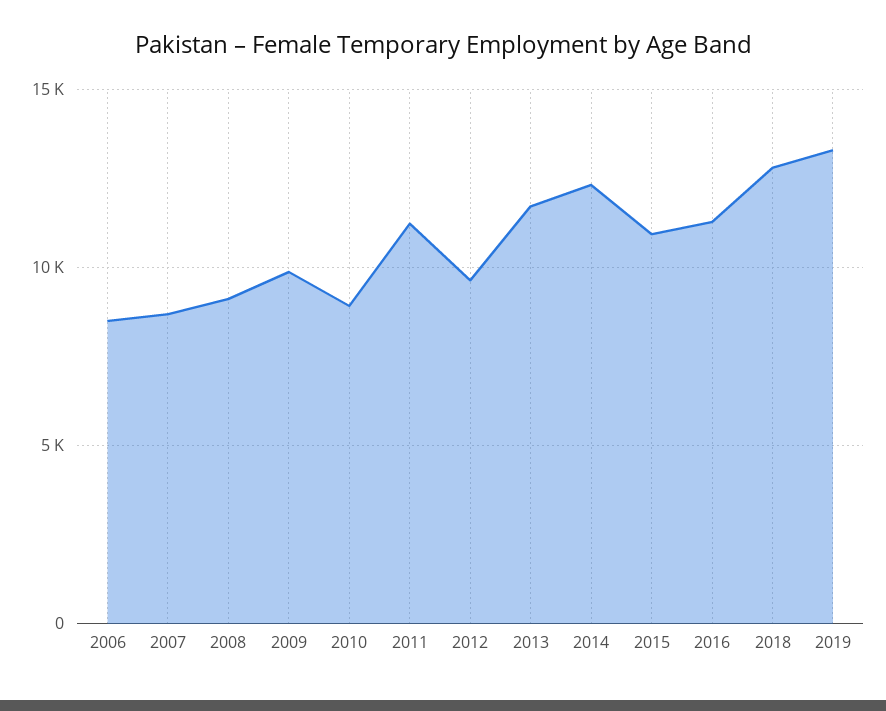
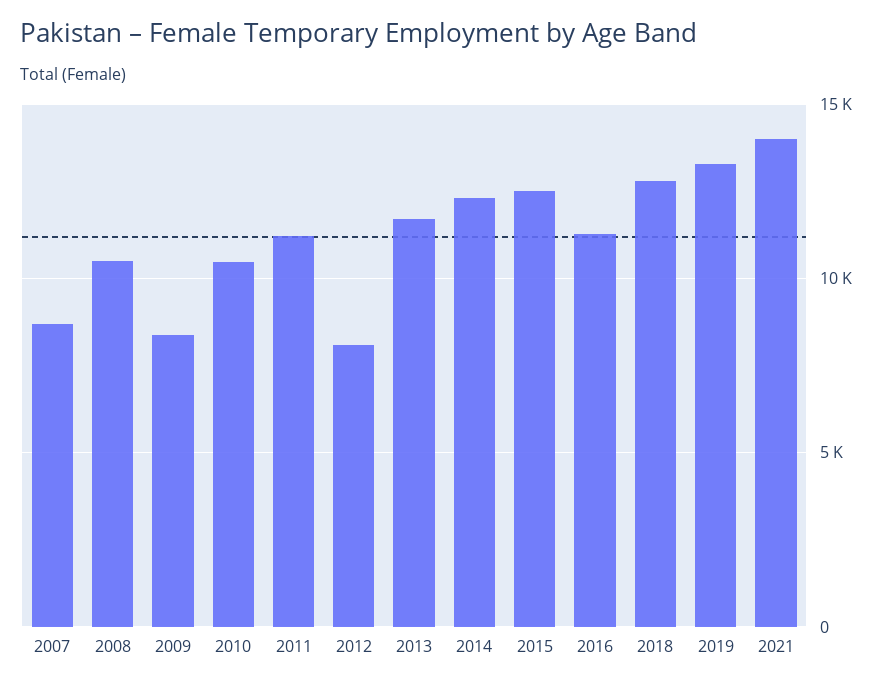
2006: 8500 -> none
2008: 9000 -> 10500
2009: 10000 -> 8500
2010: 9000 -> 10500
2012: 9500 -> 8000
2015: 11000 -> 12500
2021: none -> 14000

